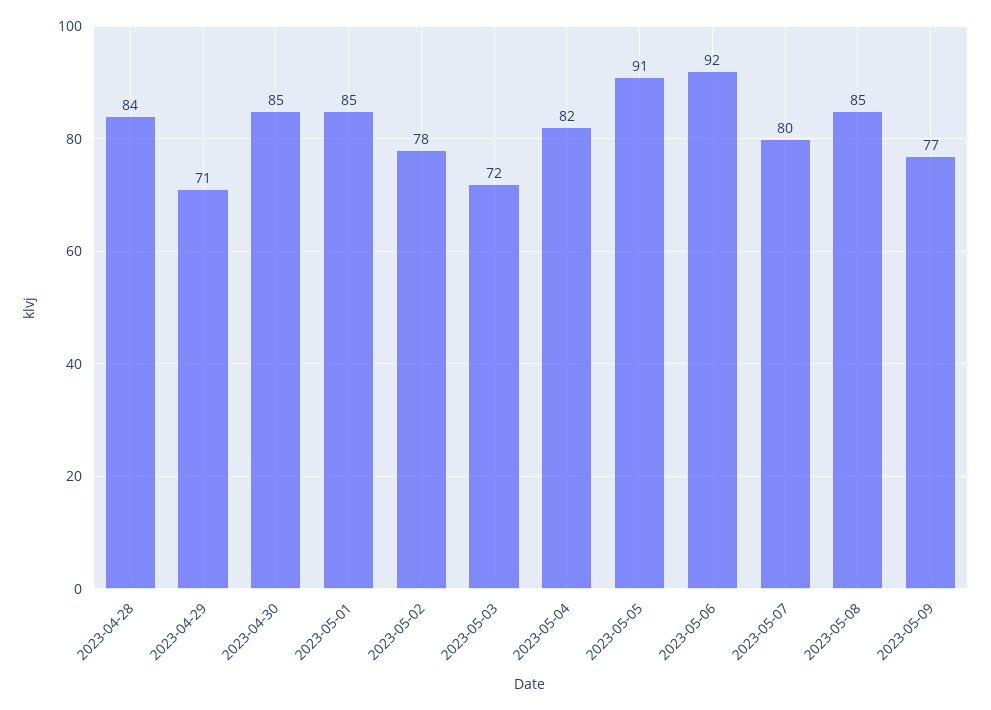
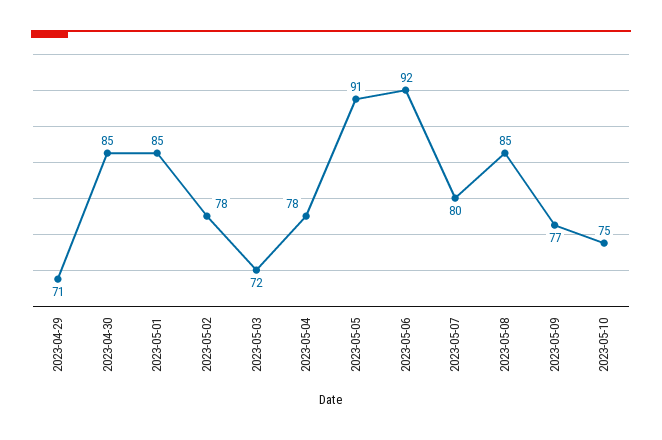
2023-04-28: 84 -> none
2023-05-04: 82 -> 78
2023-05-10: none -> 75

